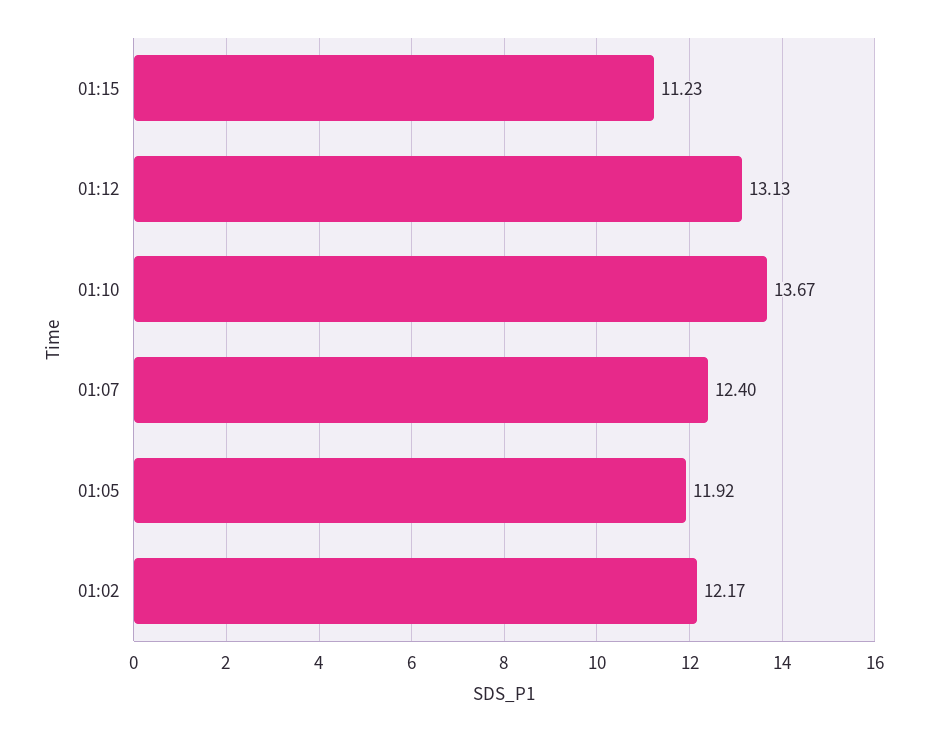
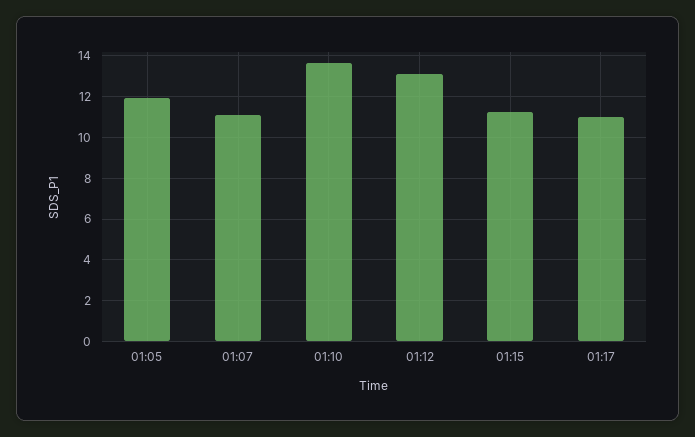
01:07: 12.4 -> 11
01:02: 12.17 -> none
01:17: none -> 11

